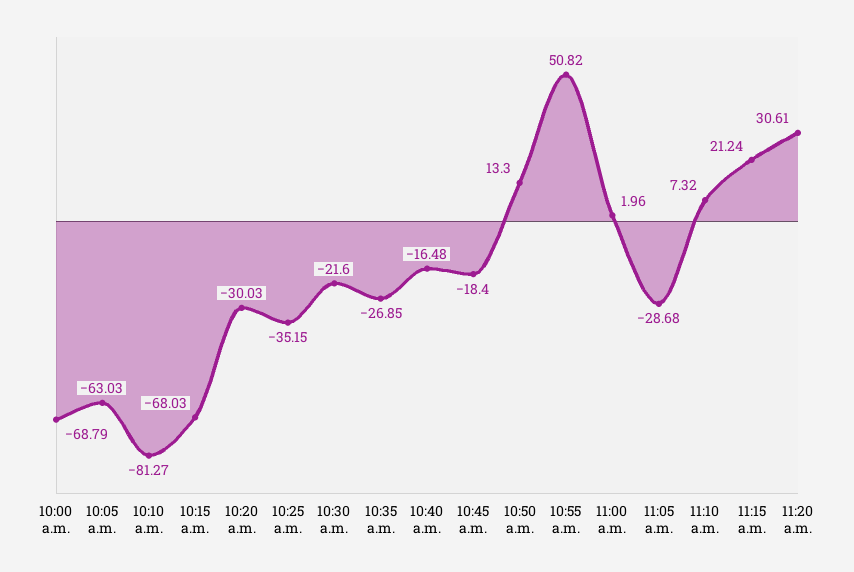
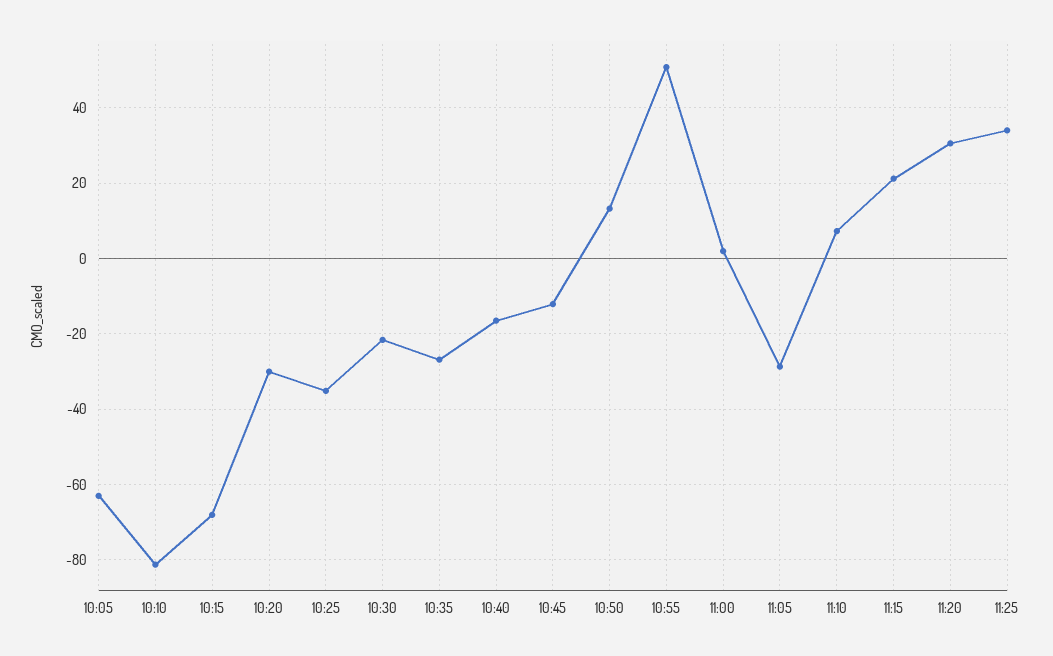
10:00 a.m.: -68.79 -> none
10:45 a.m.: -18.4 -> -12
11:25: none -> 34

